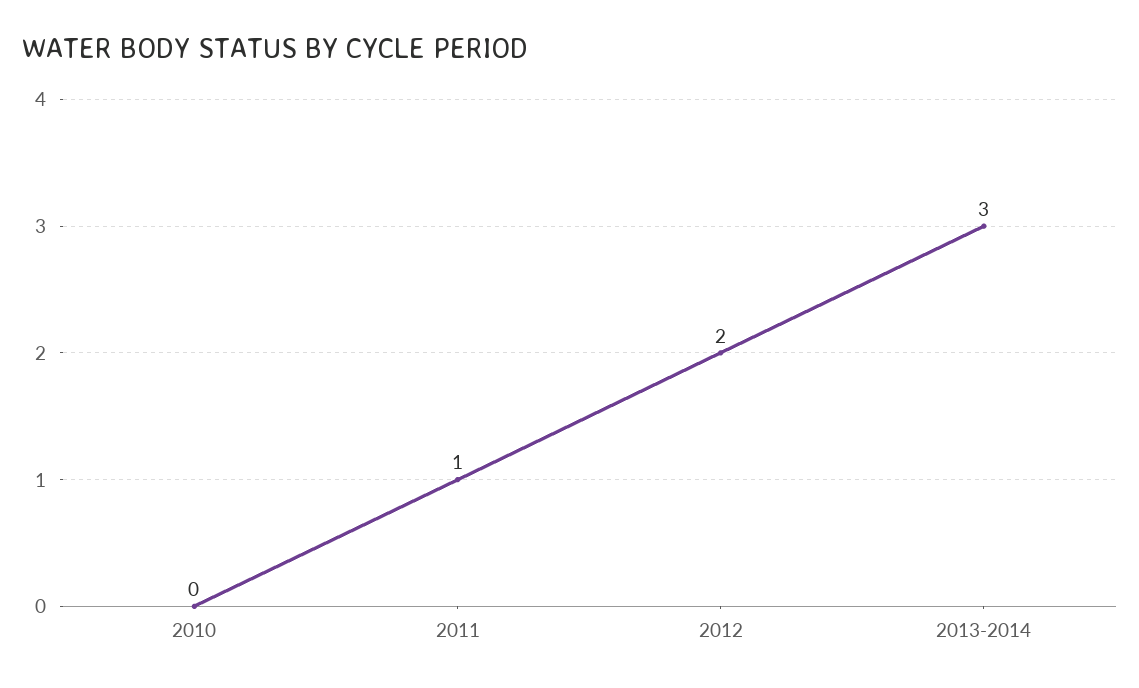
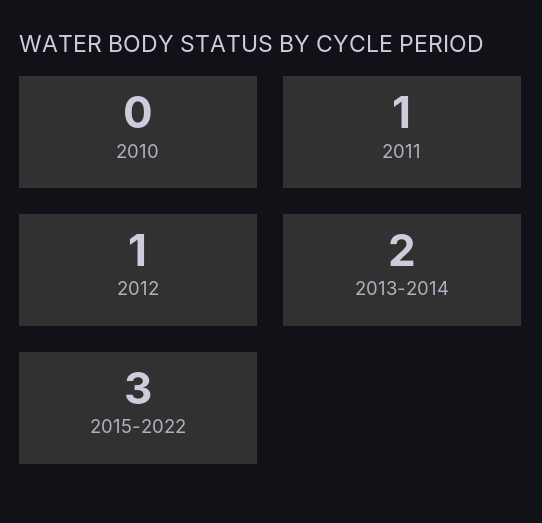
2012: 2 -> 1
2013-2014: 3 -> 2
2015-2022: none -> 3

